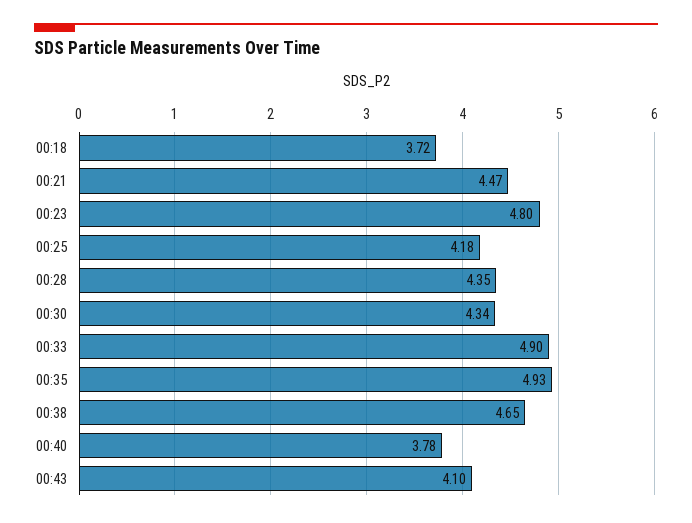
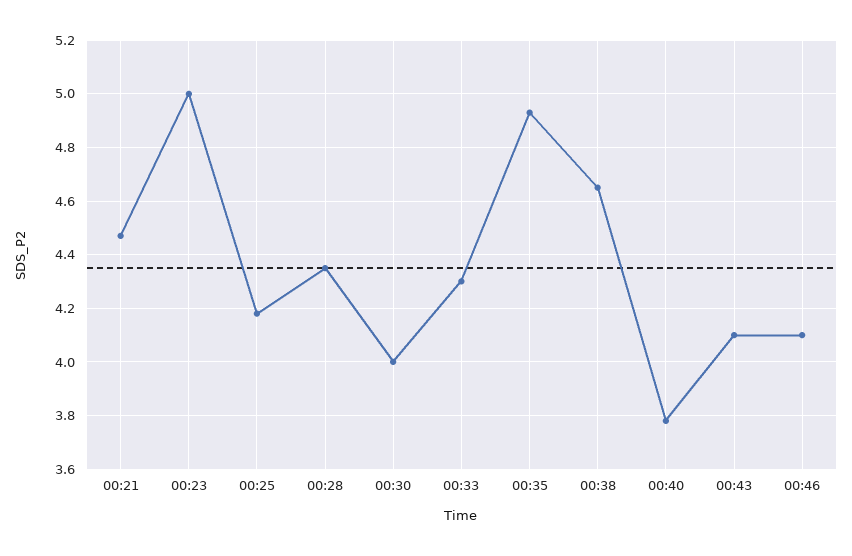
00:18: 3.72 -> none
00:23: 4.8 -> 5
00:30: 4.34 -> 4
00:33: 4.9 -> 4.3
00:46: none -> 4.1

